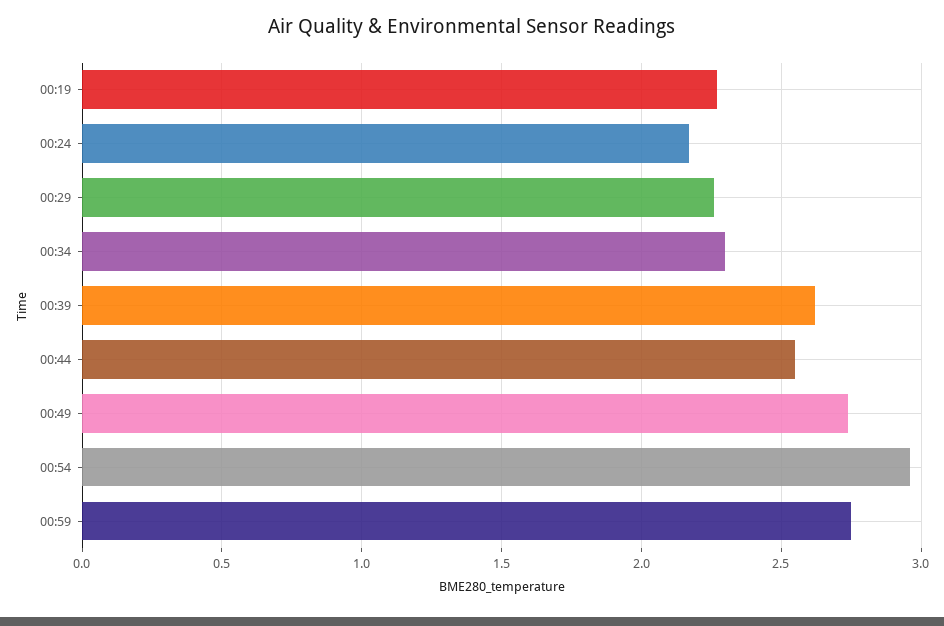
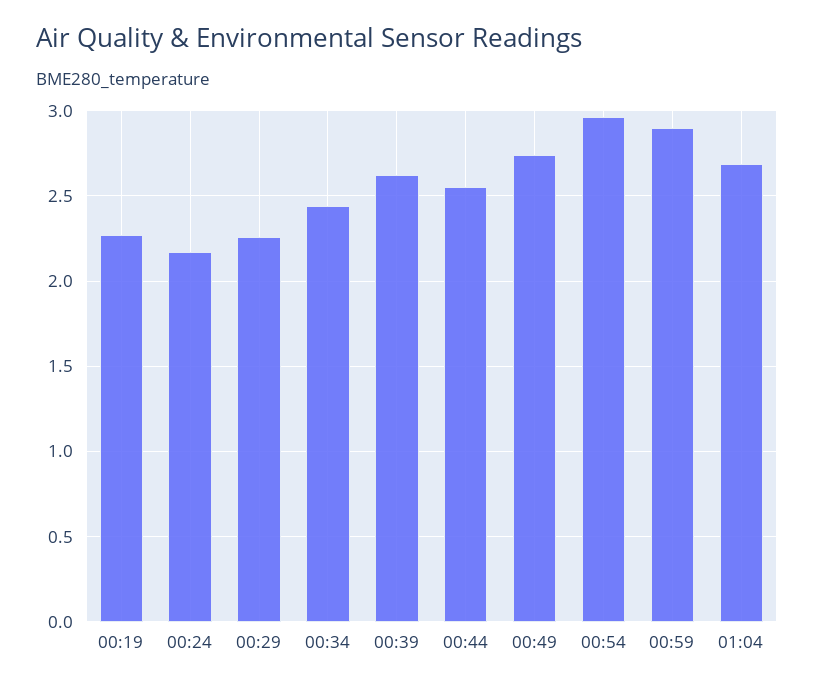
00:34: 2.3 -> 2.45
00:59: 2.75 -> 2.9
01:04: none -> 2.7

